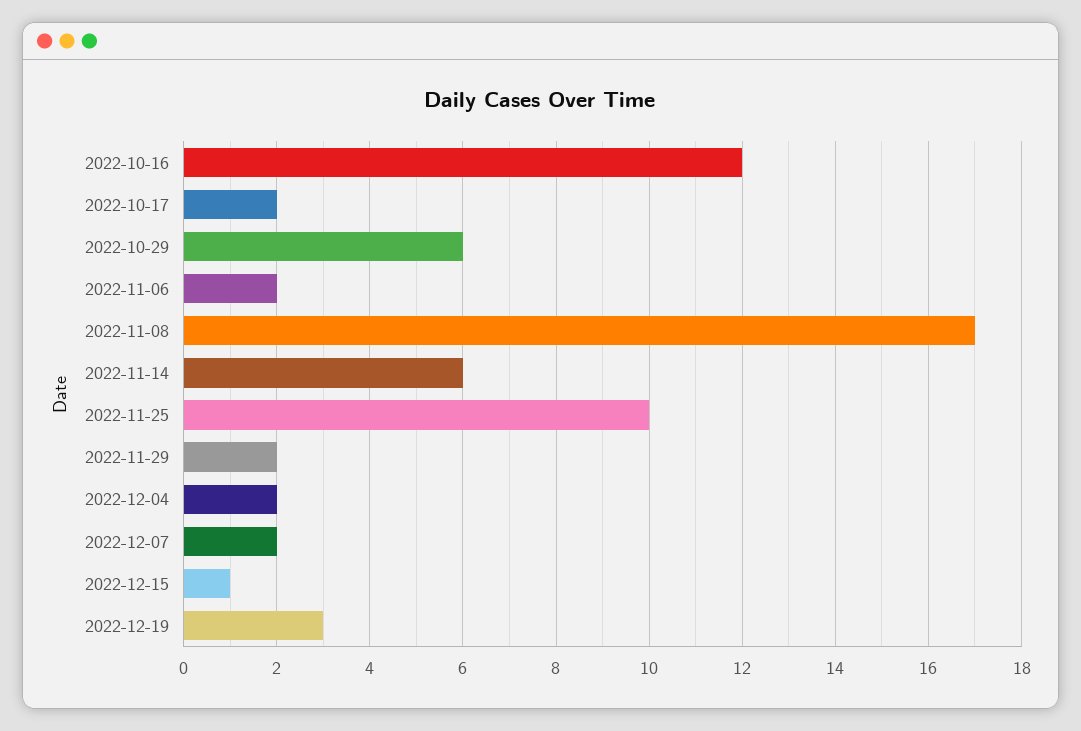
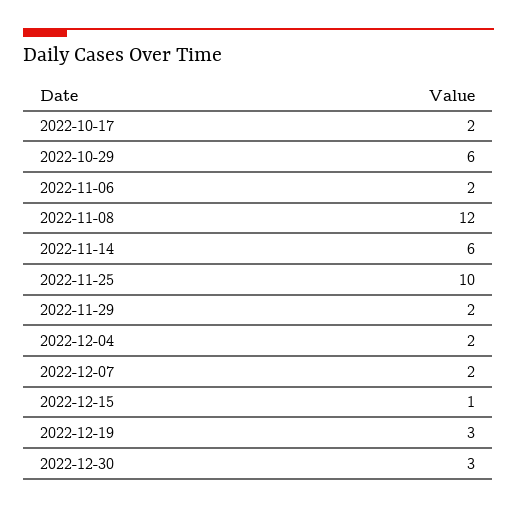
2022-10-16: 12 -> none
2022-11-08: 17 -> 12
2022-12-30: none -> 3

